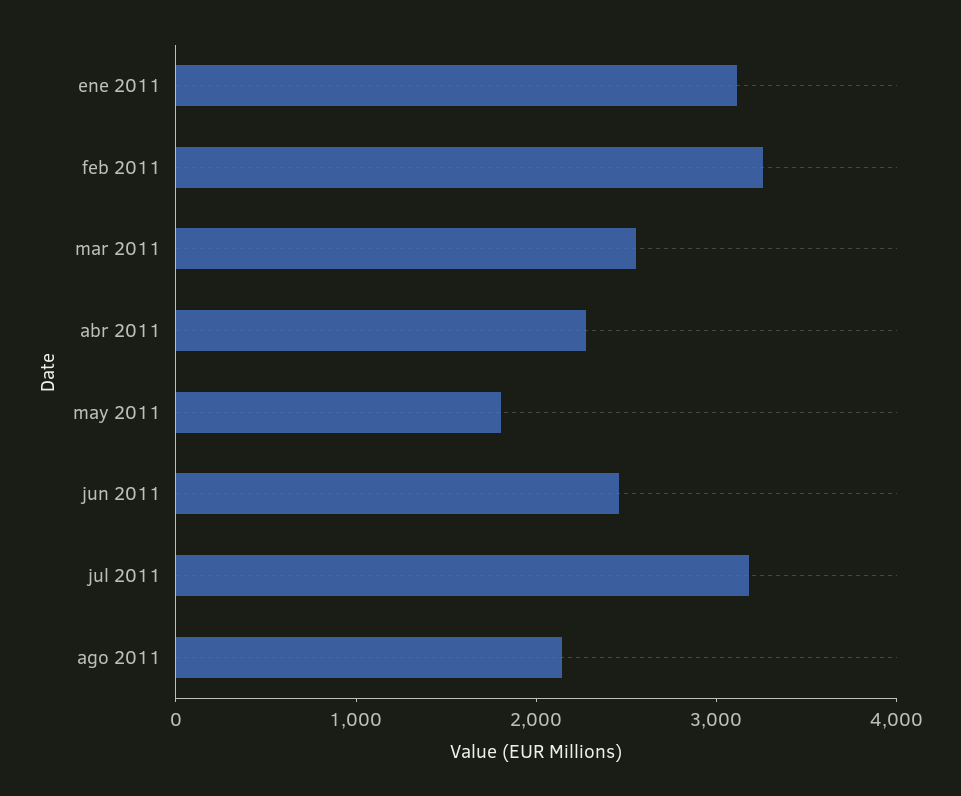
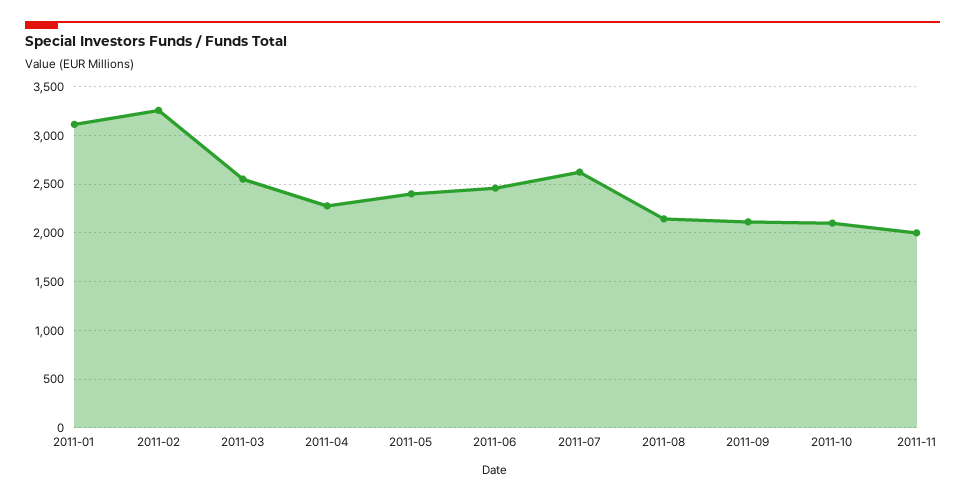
may 2011: 1800 -> 2400
jul 2011: 3200 -> 2600
2011-09: none -> 2100
2011-10: none -> 2100
2011-11: none -> 2000

